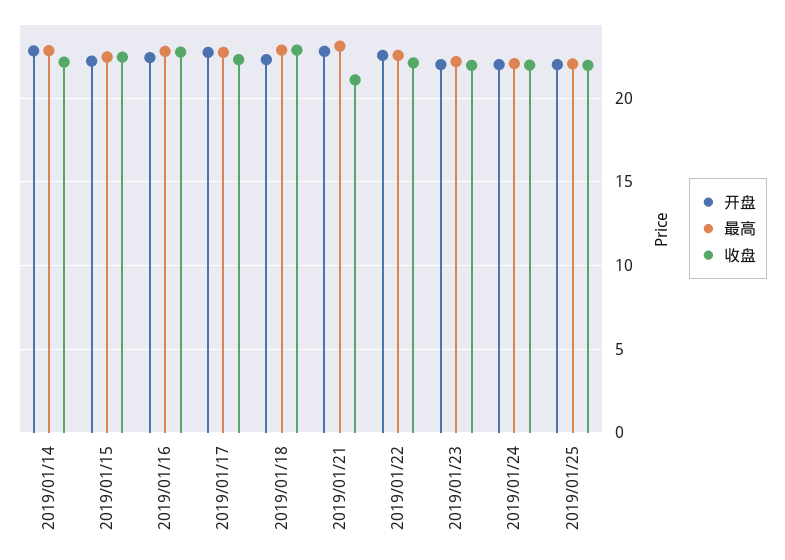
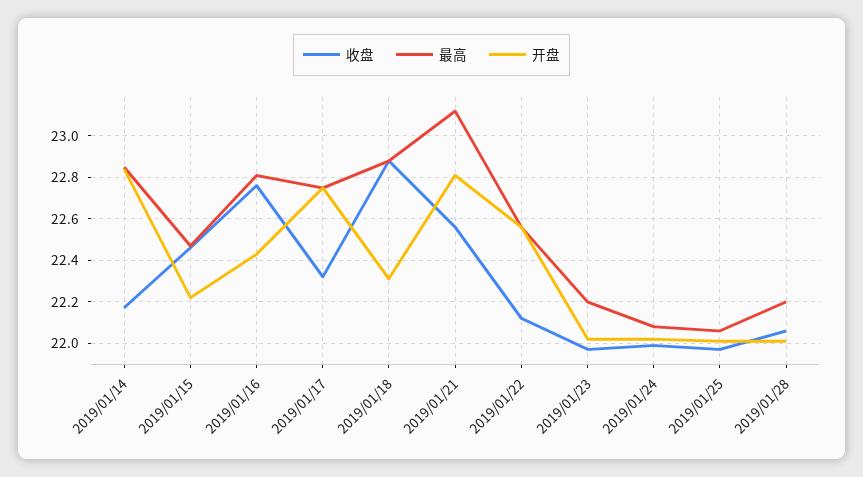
收盘, 2019/01/21: 21 -> 22.55
收盘, 2019/01/28: none -> 22.05
最高, 2019/01/28: none -> 22.2
开盘, 2019/01/28: none -> 22

